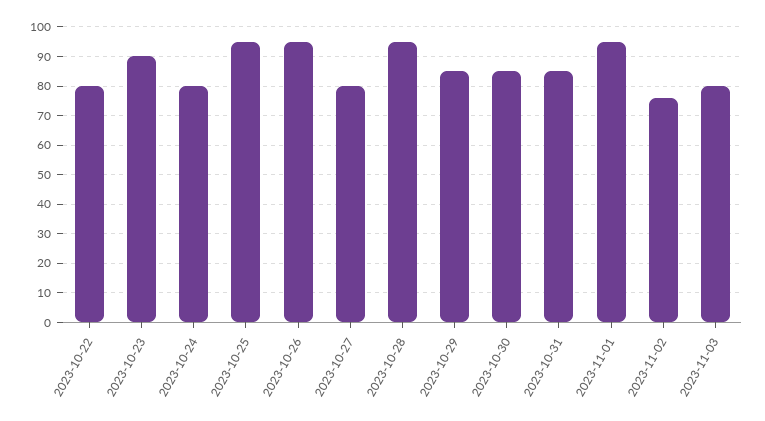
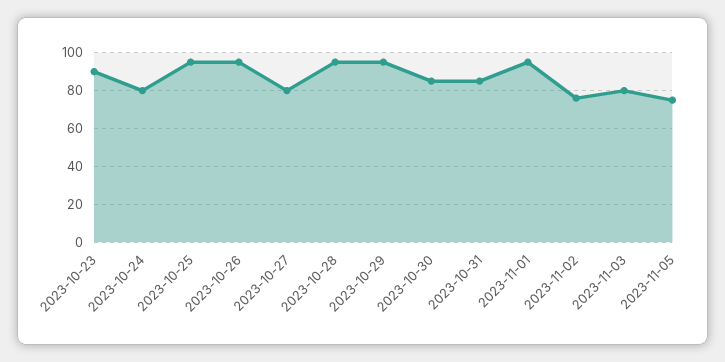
2023-10-22: 80 -> none
2023-10-29: 85 -> 95
2023-11-05: none -> 75

